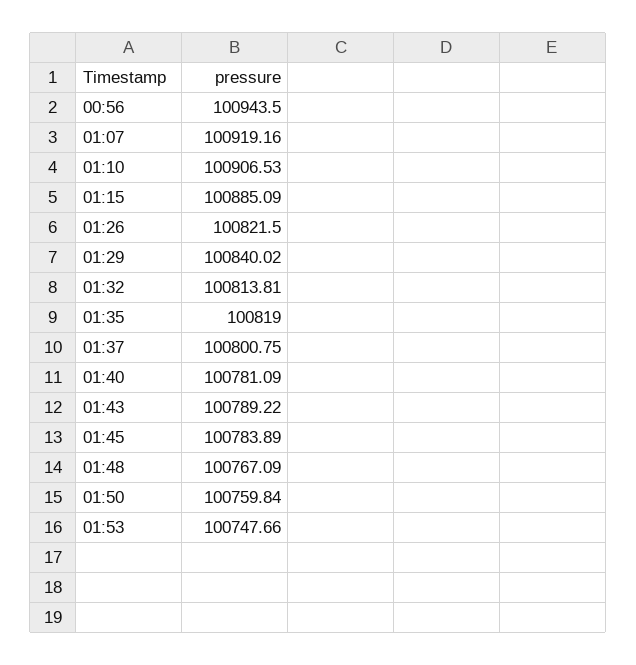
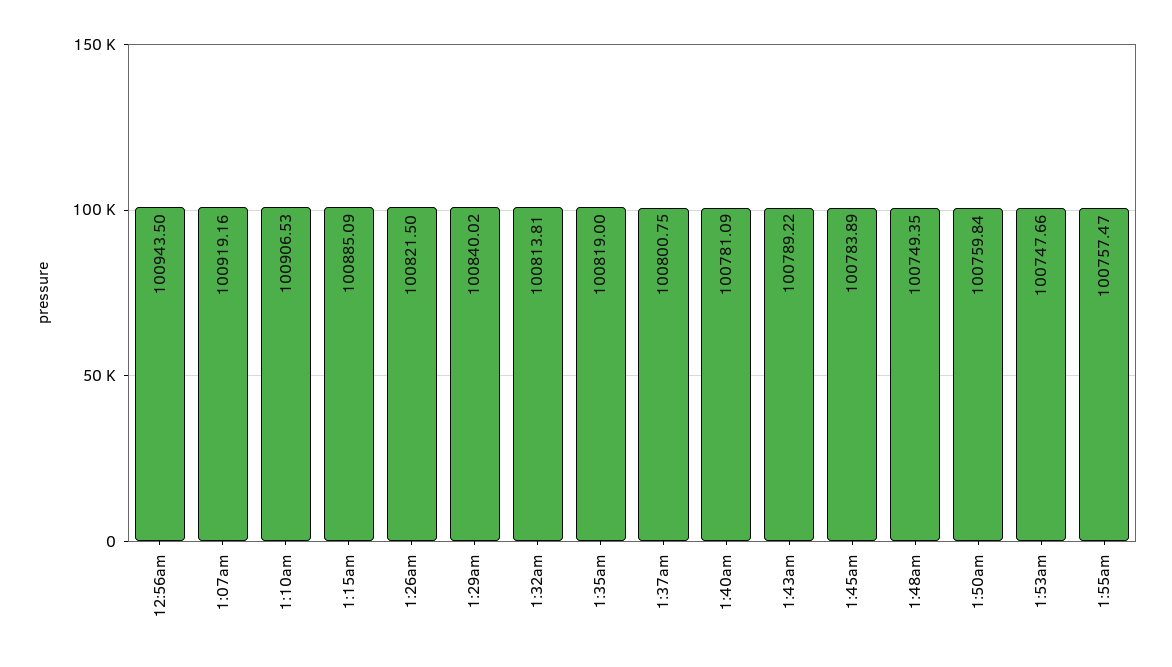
01:48: 100767.09 -> 100749.35
1:55am: none -> 100757.47

